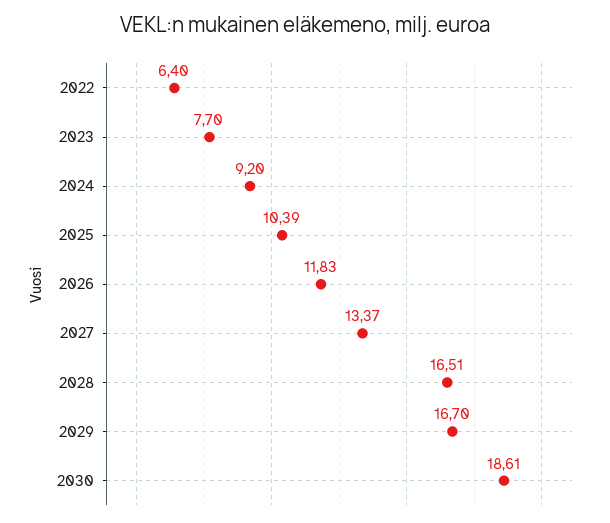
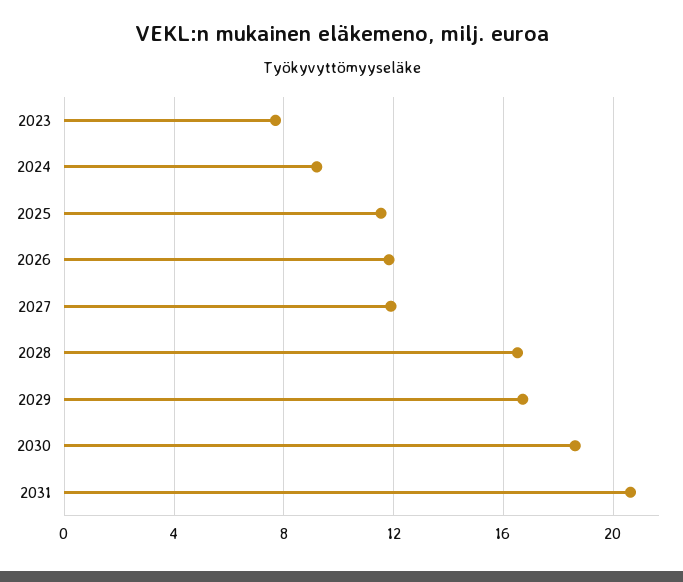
2022: 6.4 -> none
2025: 10.39 -> 11.5
2027: 13.37 -> 12
2031: none -> 20.5

